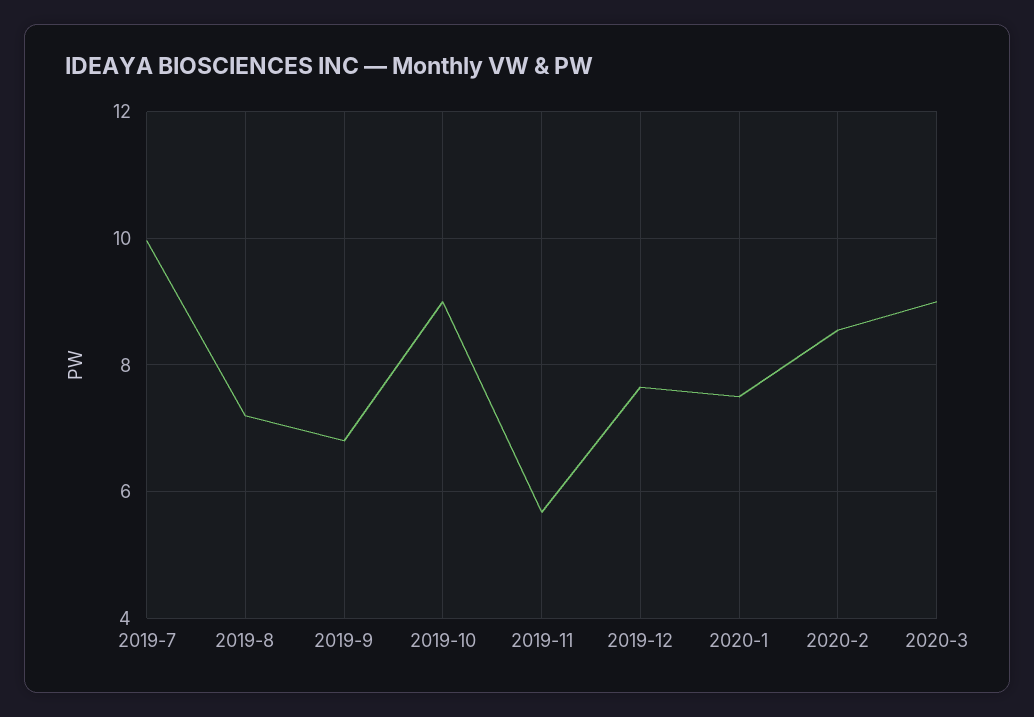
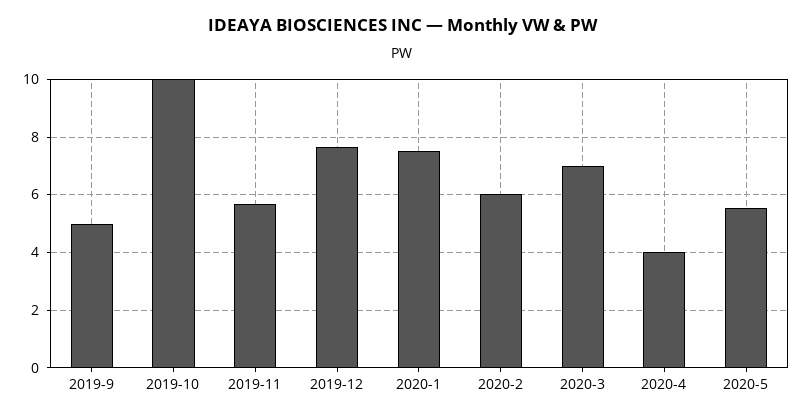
2019-7: 10 -> none
2019-8: 7.2 -> none
2019-9: 6.8 -> 5
2019-10: 9 -> 10
2020-2: 8.6 -> 6
2020-3: 9 -> 7
2020-4: none -> 4
2020-5: none -> 5.5

